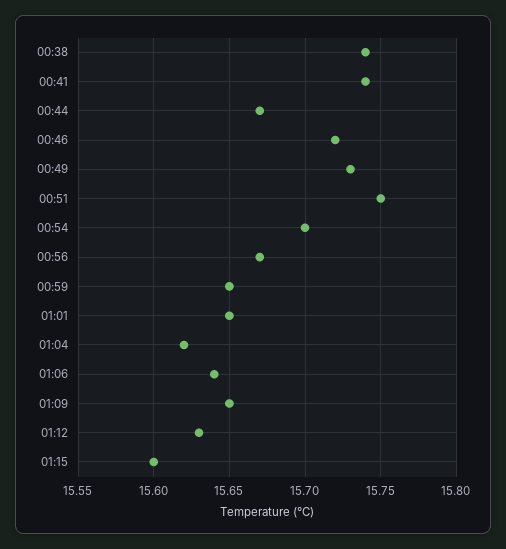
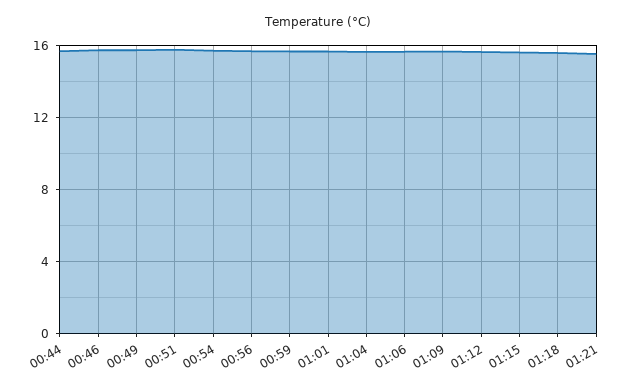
00:38: 15.74 -> none
00:41: 15.74 -> none
01:18: none -> 15.5
01:21: none -> 15.5

